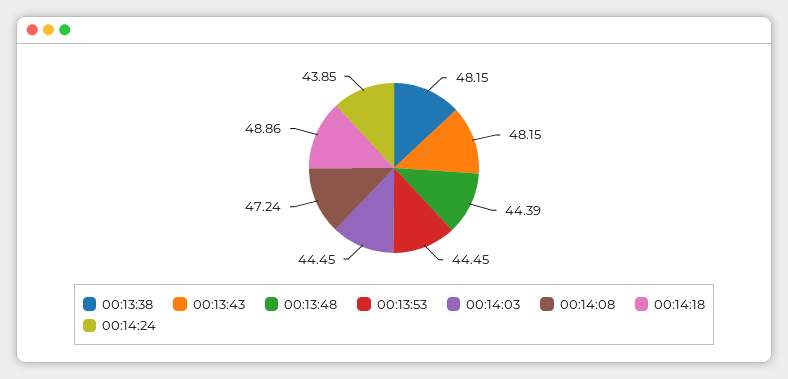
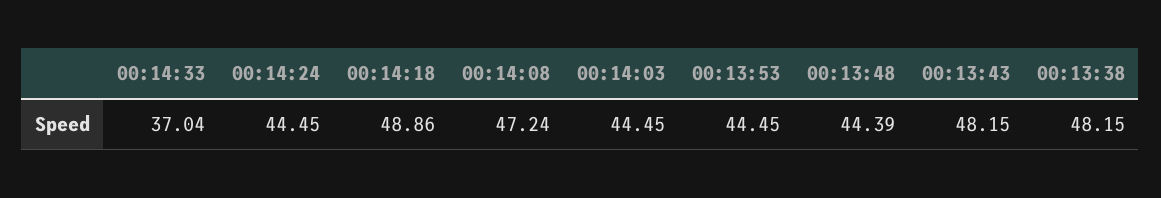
00:14:24: 43.85 -> 44.45
00:14:33: none -> 37.04

